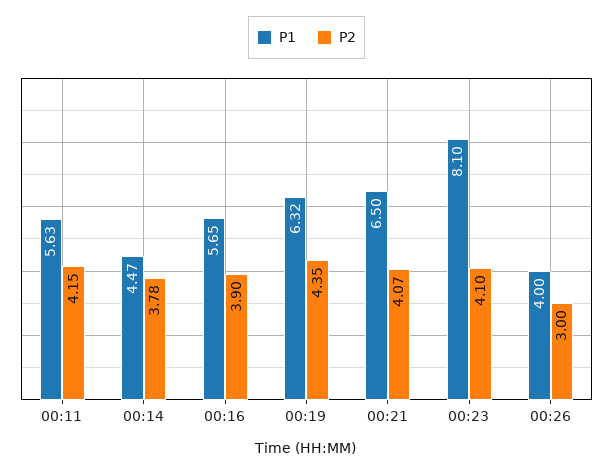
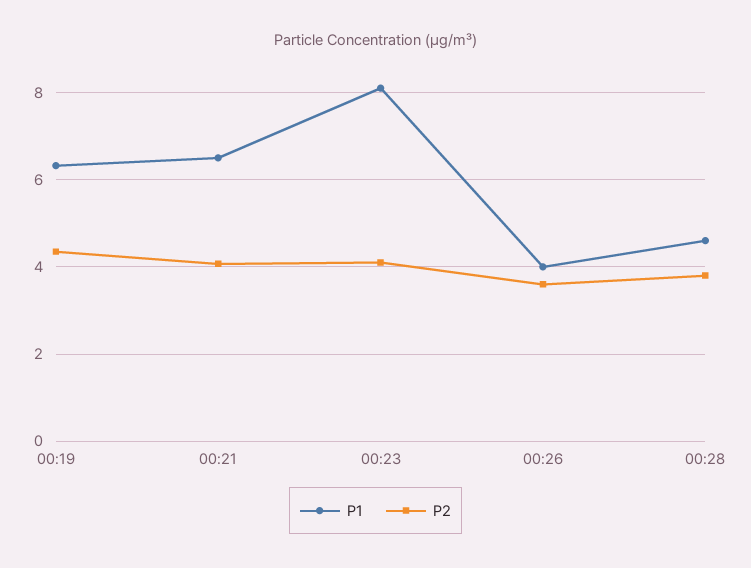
P1, 00:11: 5.63 -> none
P2, 00:11: 4.15 -> none
P1, 00:14: 4.47 -> none
P2, 00:14: 3.78 -> none
P1, 00:16: 5.65 -> none
P2, 00:16: 3.9 -> none
P2, 00:26: 3 -> 3.6
P1, 00:28: none -> 4.6
P2, 00:28: none -> 3.8

